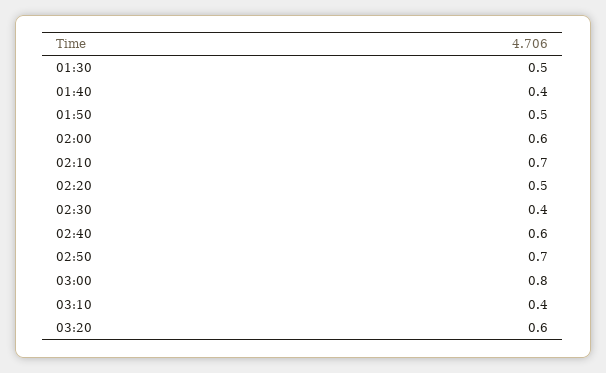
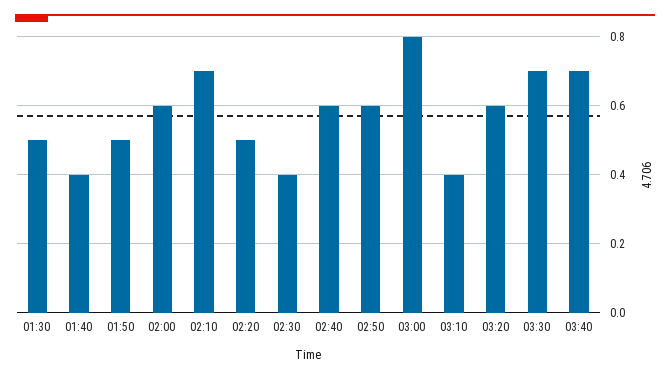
02:50: 0.7 -> 0.6
03:30: none -> 0.7
03:40: none -> 0.7

